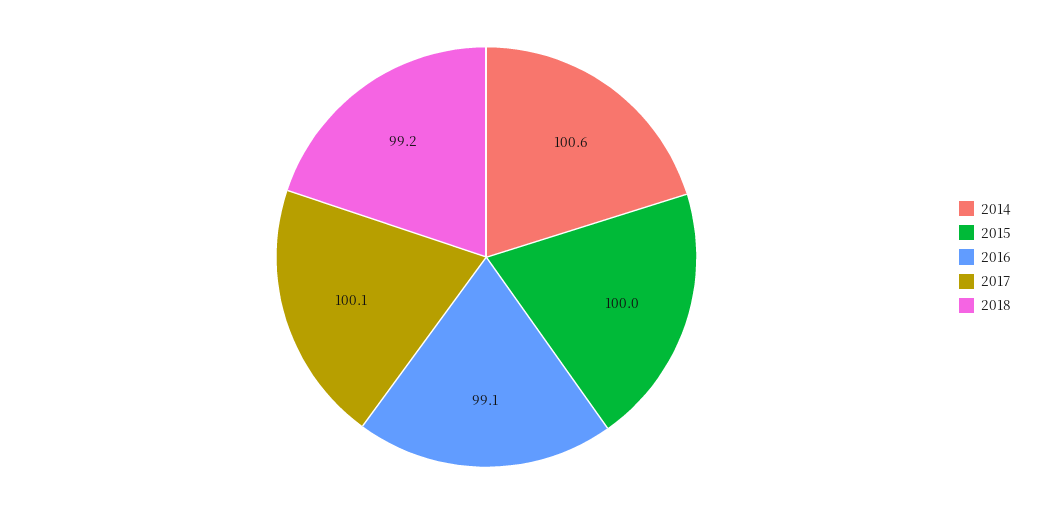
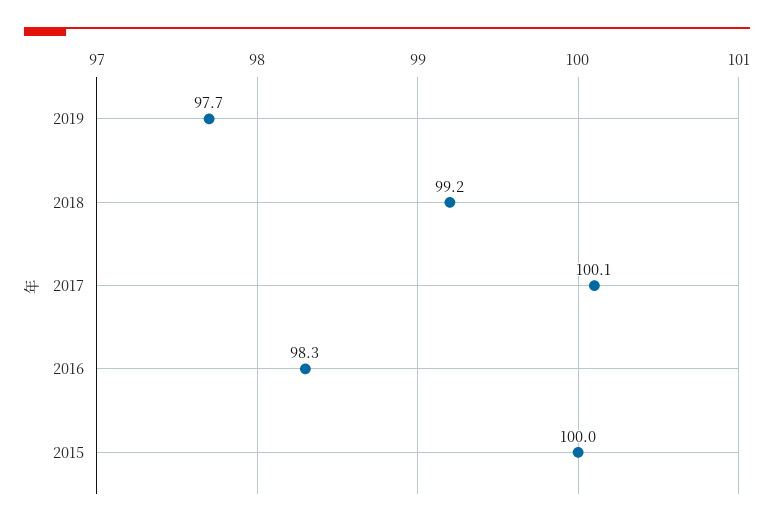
2014: 100.6 -> none
2016: 99.1 -> 98.3
2019: none -> 97.7

